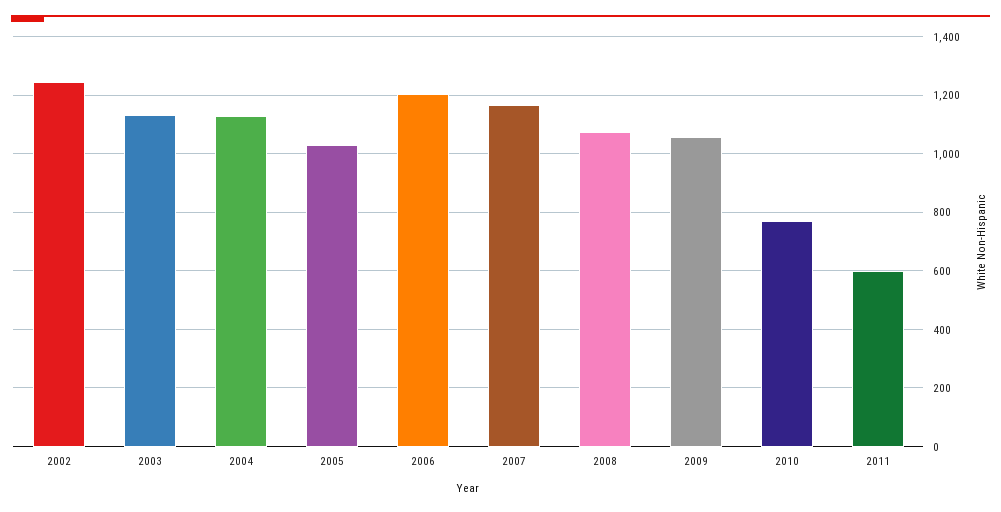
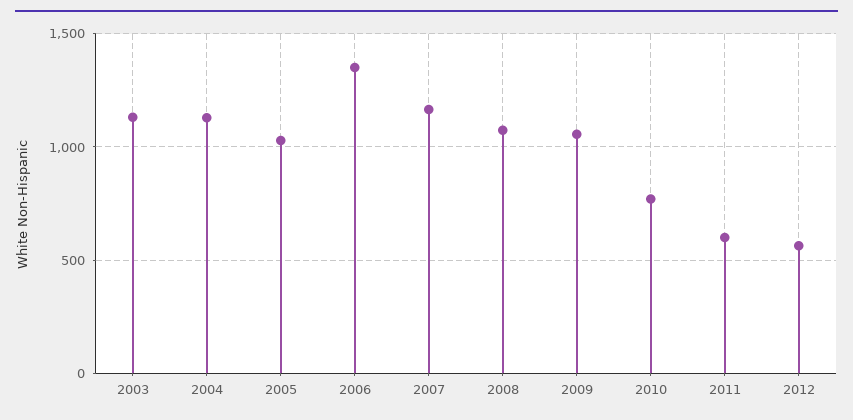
2002: 1250 -> none
2006: 1200 -> 1350
2012: none -> 550

